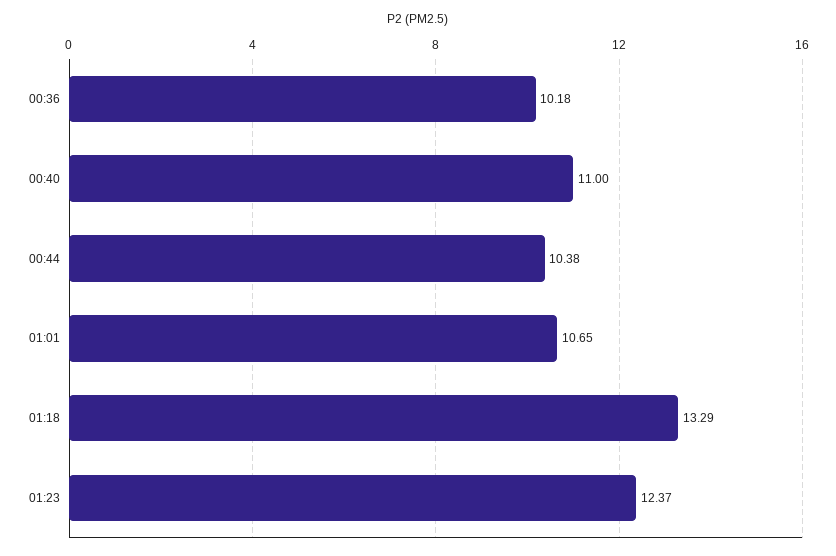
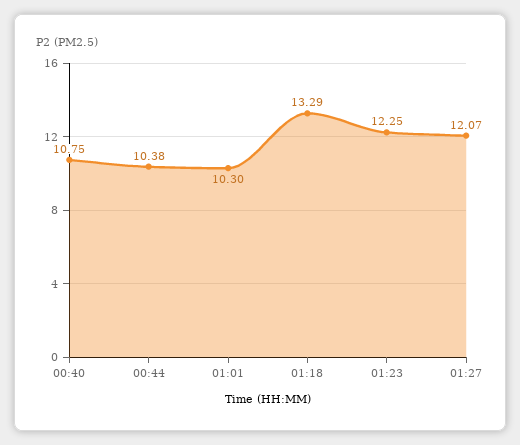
00:36: 10.18 -> none
00:40: 11 -> 10.75
01:01: 10.65 -> 10.3
01:23: 12.37 -> 12.25
01:27: none -> 12.07

